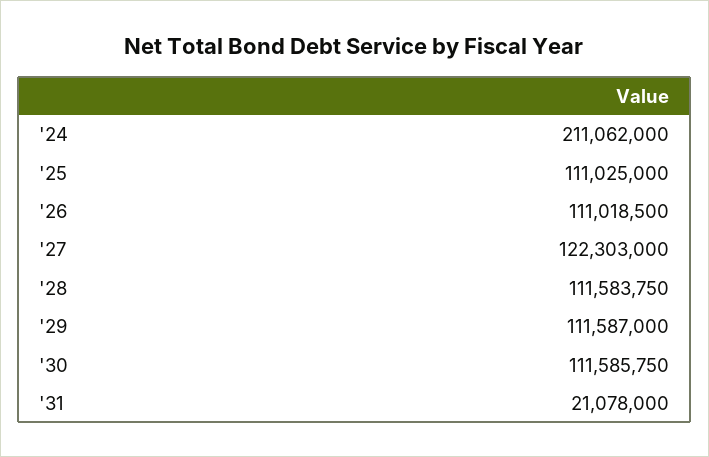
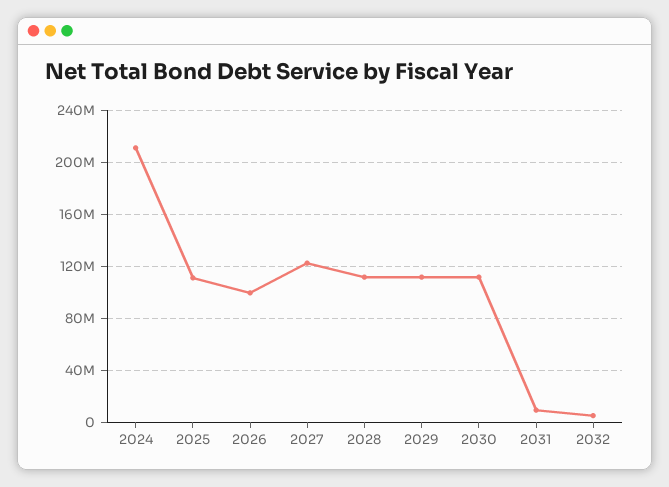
'26: 111018500 -> 100000000
'31: 21078000 -> 10000000
2032: none -> 5000000

